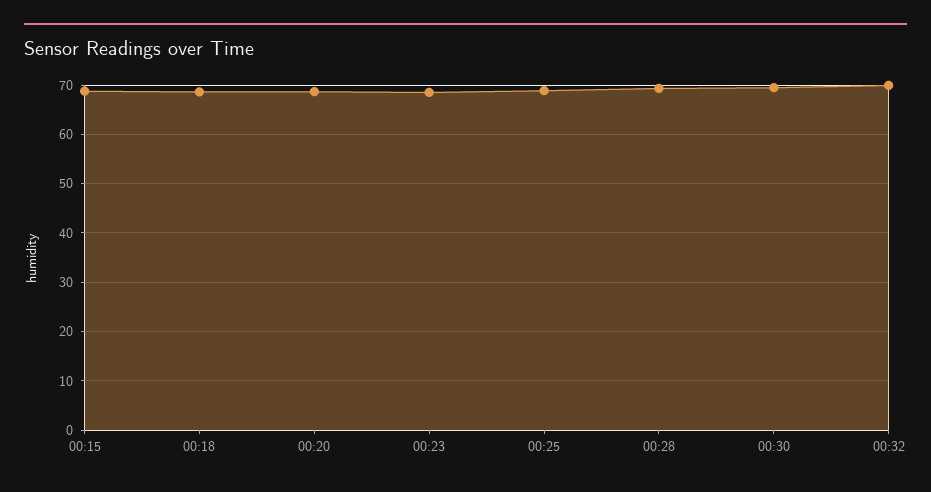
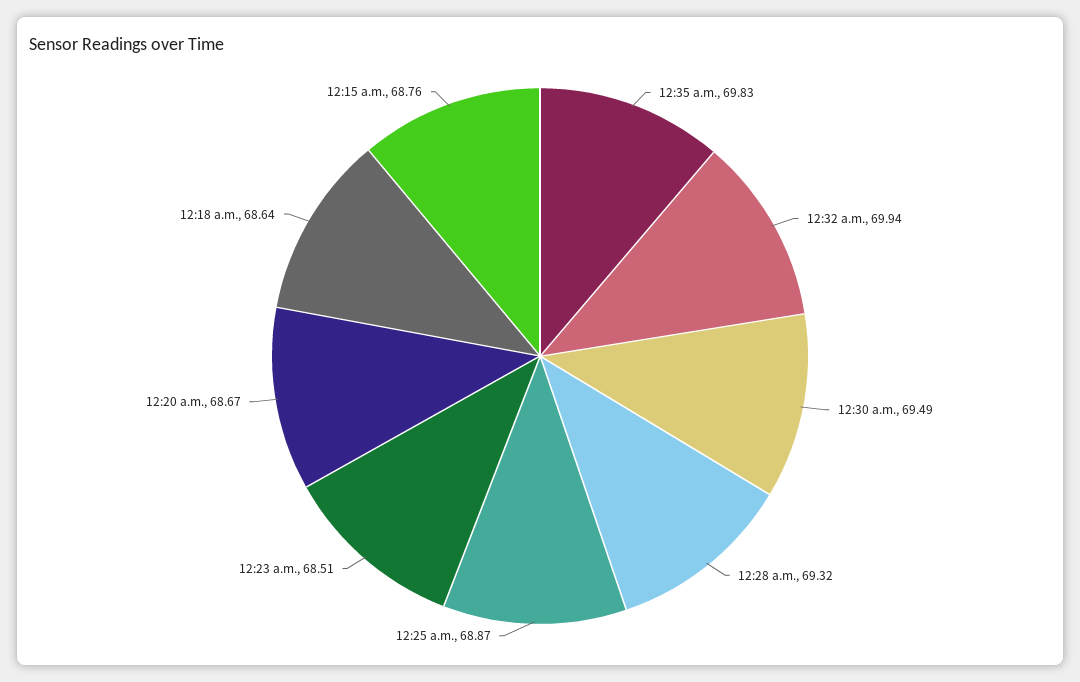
12:35 a.m.: none -> 69.83

